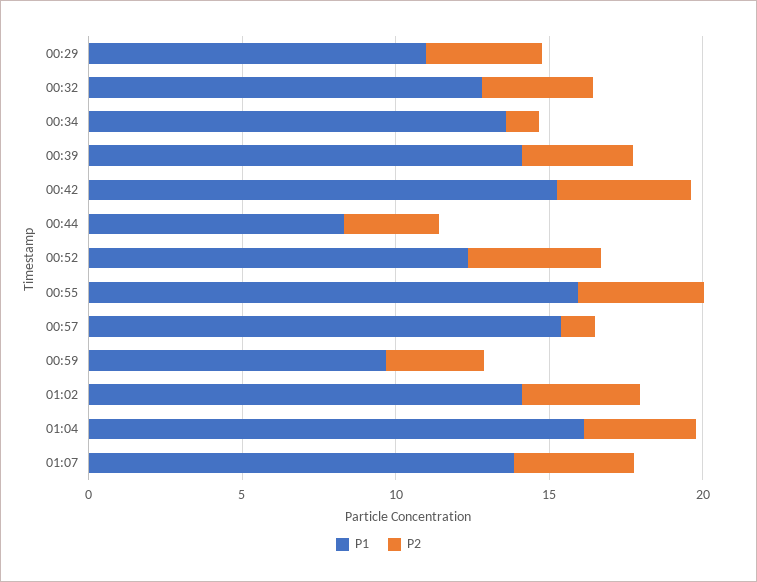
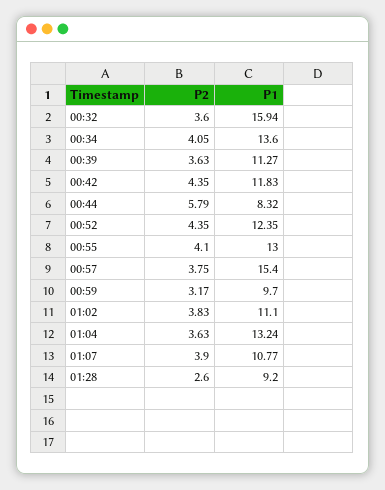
P1, 00:29: 11 -> none
P2, 00:29: 4 -> none
P1, 00:32: 13 -> 15.94
P2, 00:34: 1 -> 4.05
P1, 00:39: 14 -> 11.27
P1, 00:42: 15 -> 11.83
P2, 00:44: 3 -> 5.79
P1, 00:55: 16 -> 13
P2, 00:57: 1 -> 3.75
P1, 01:02: 14 -> 11.1
P1, 01:04: 16 -> 13.24
P1, 01:07: 14 -> 10.77
P2, 01:28: none -> 2.6
P1, 01:28: none -> 9.2

